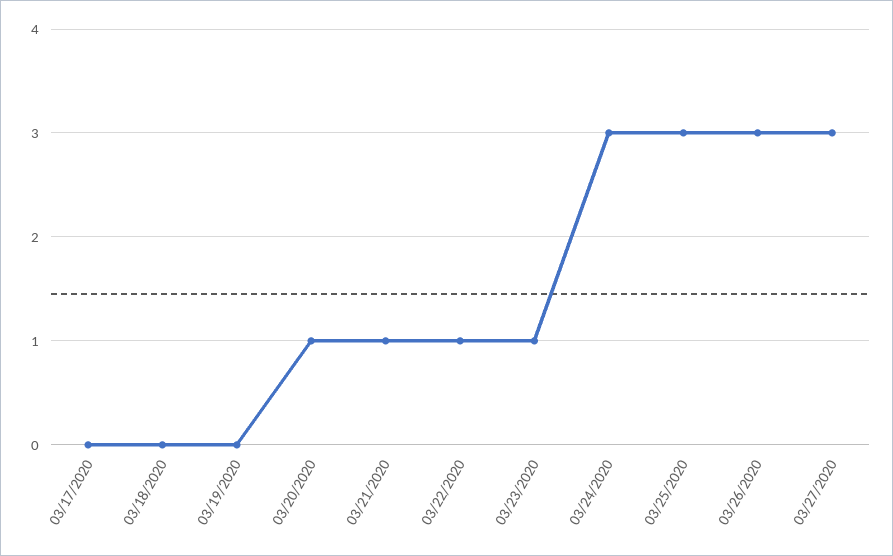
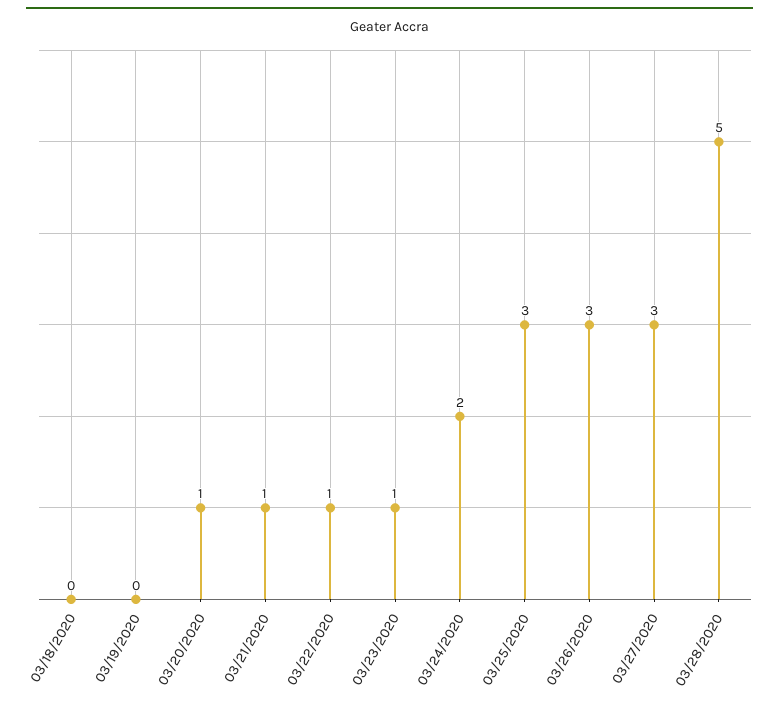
03/17/2020: 0 -> none
03/24/2020: 3 -> 2
03/28/2020: none -> 5

